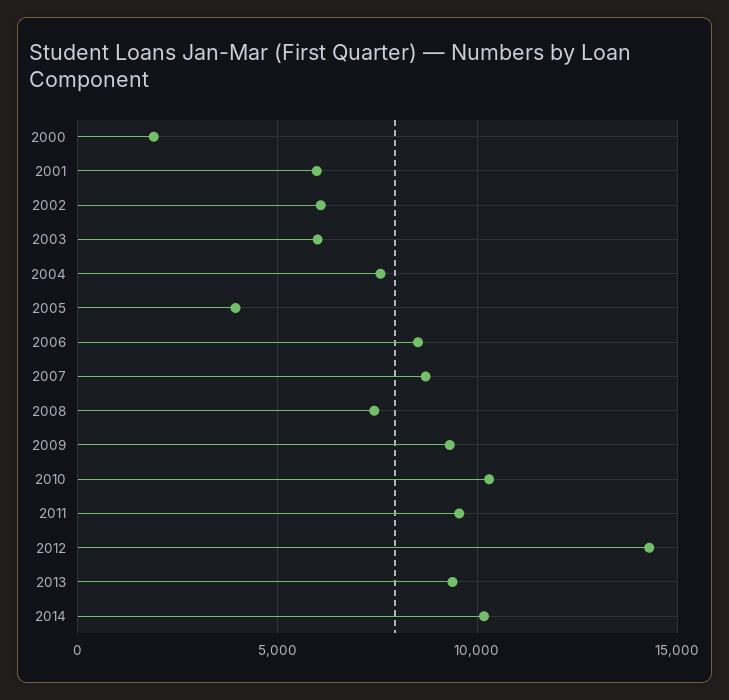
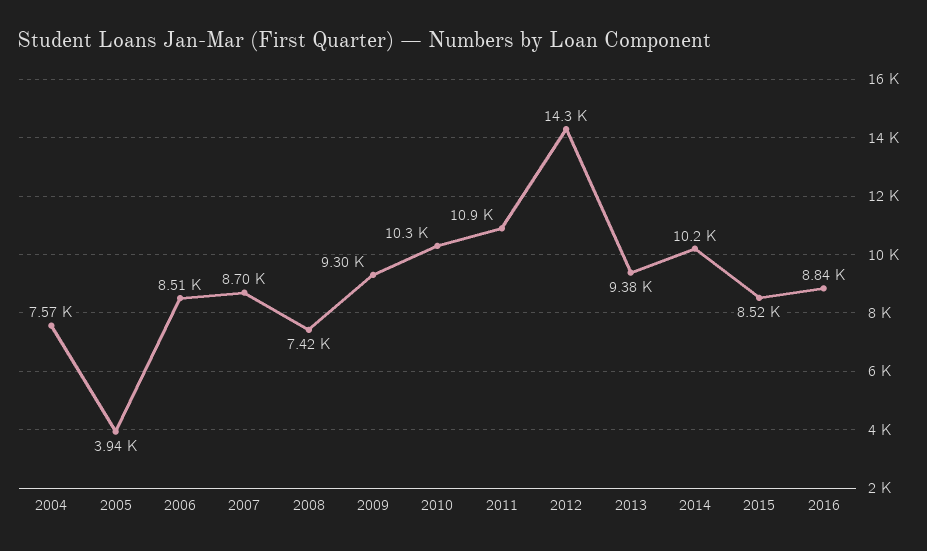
2000: 2000 -> none
2001: 6000 -> none
2002: 6000 -> none
2003: 6000 -> none
2011: 9500 -> 10900
2015: none -> 8520
2016: none -> 8840

